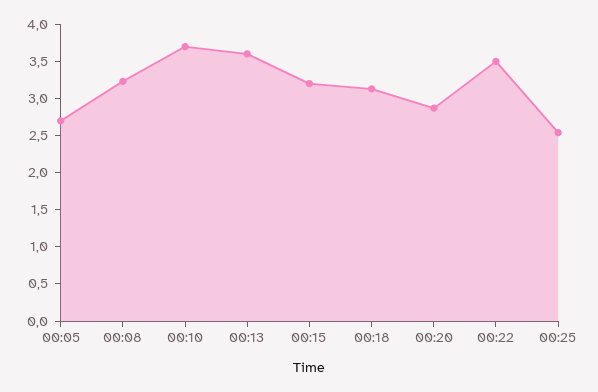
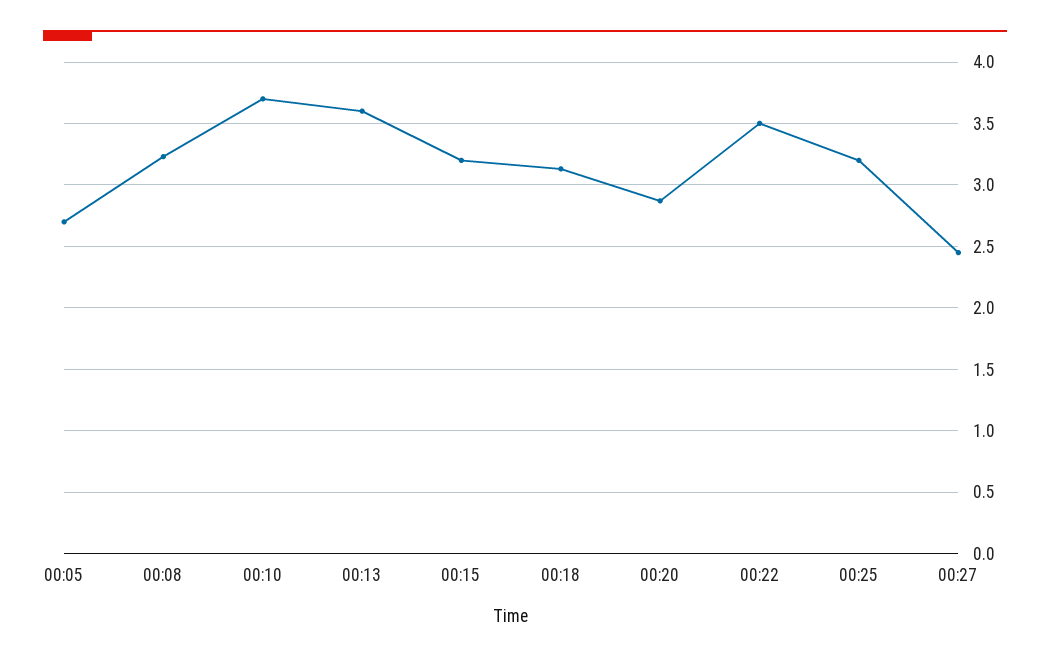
00:25: 2.5 -> 3.2
00:27: none -> 2.45

